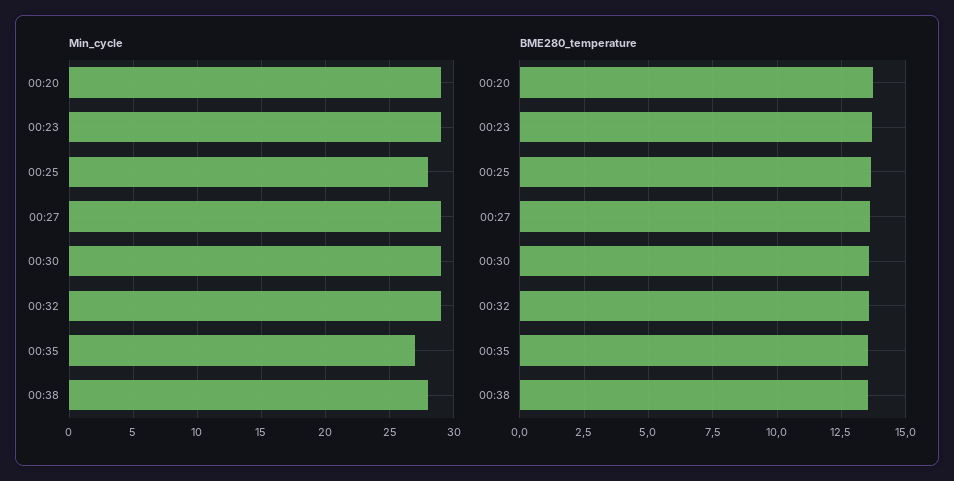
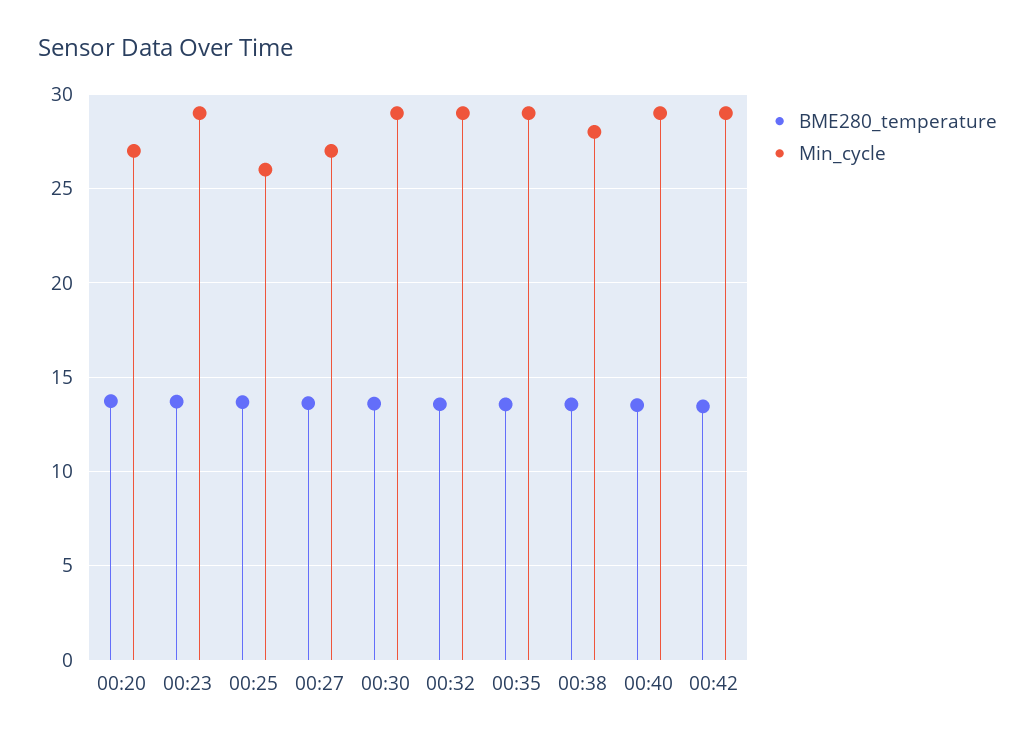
Min_cycle, 00:20: 29 -> 27
Min_cycle, 00:25: 28 -> 26
Min_cycle, 00:27: 29 -> 27
Min_cycle, 00:35: 27 -> 29
BME280_temperature, 00:40: none -> 13.5
Min_cycle, 00:40: none -> 29
BME280_temperature, 00:42: none -> 13.5
Min_cycle, 00:42: none -> 29

